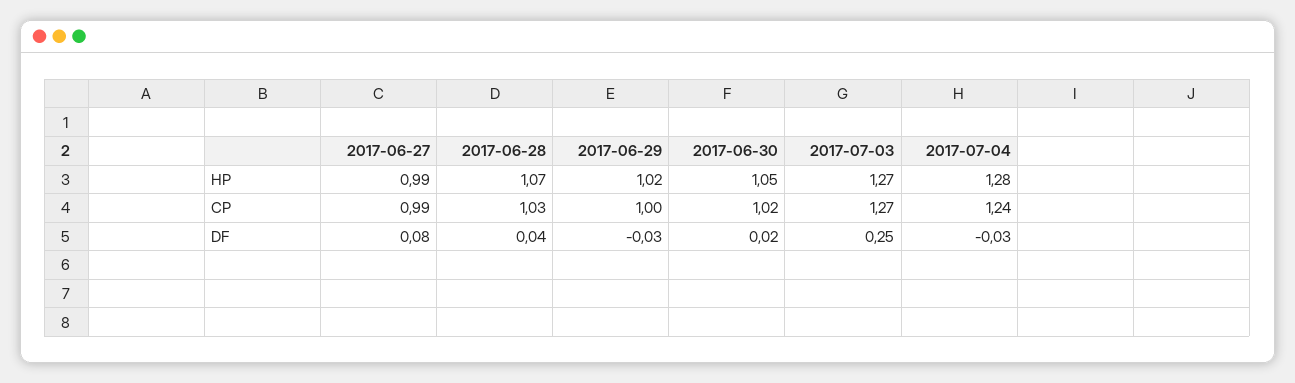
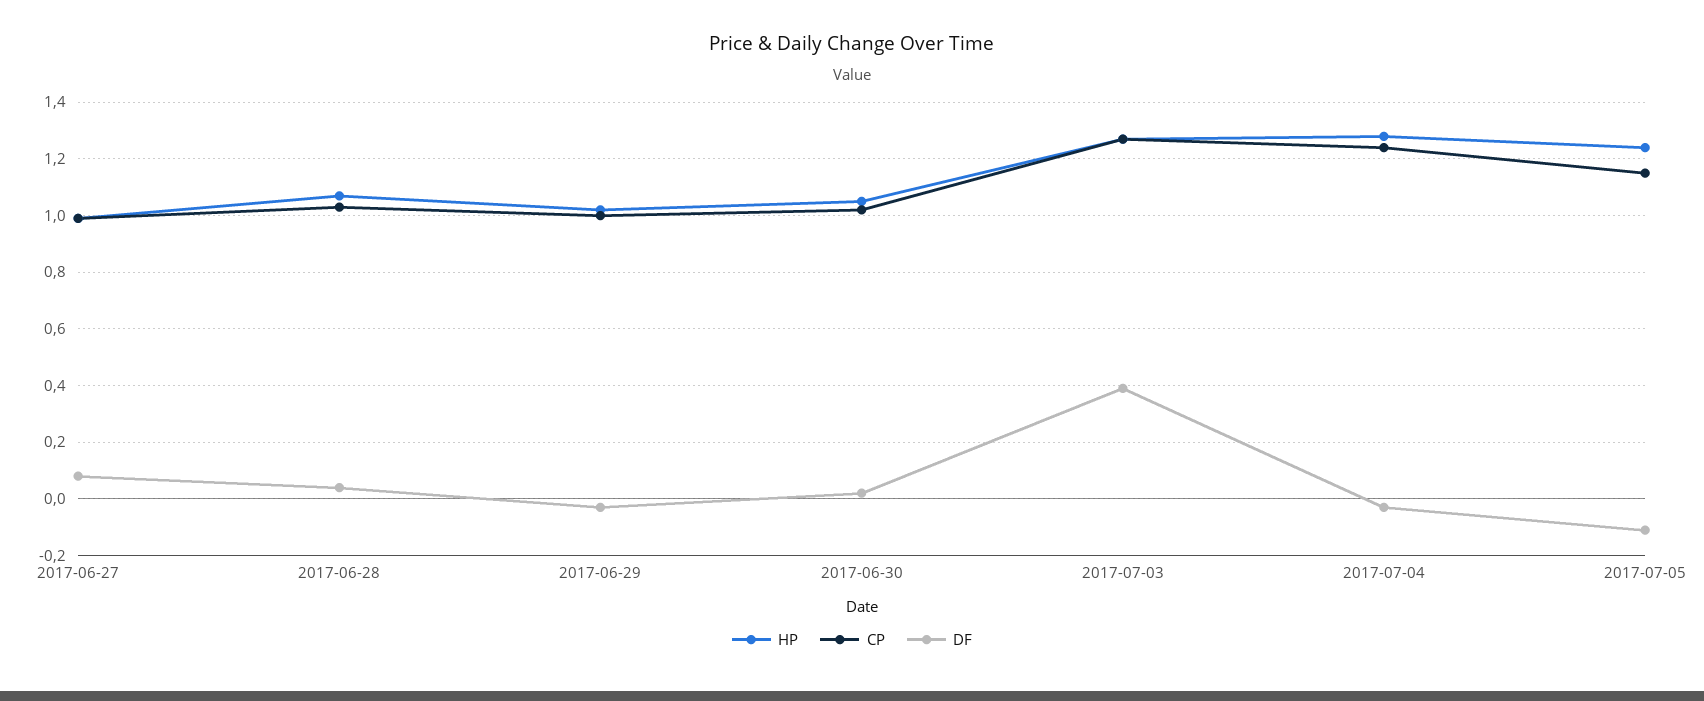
DF, 2017-07-03: 0.25 -> 0.4
HP, 2017-07-05: none -> 1.25
CP, 2017-07-05: none -> 1.15
DF, 2017-07-05: none -> -0.1

